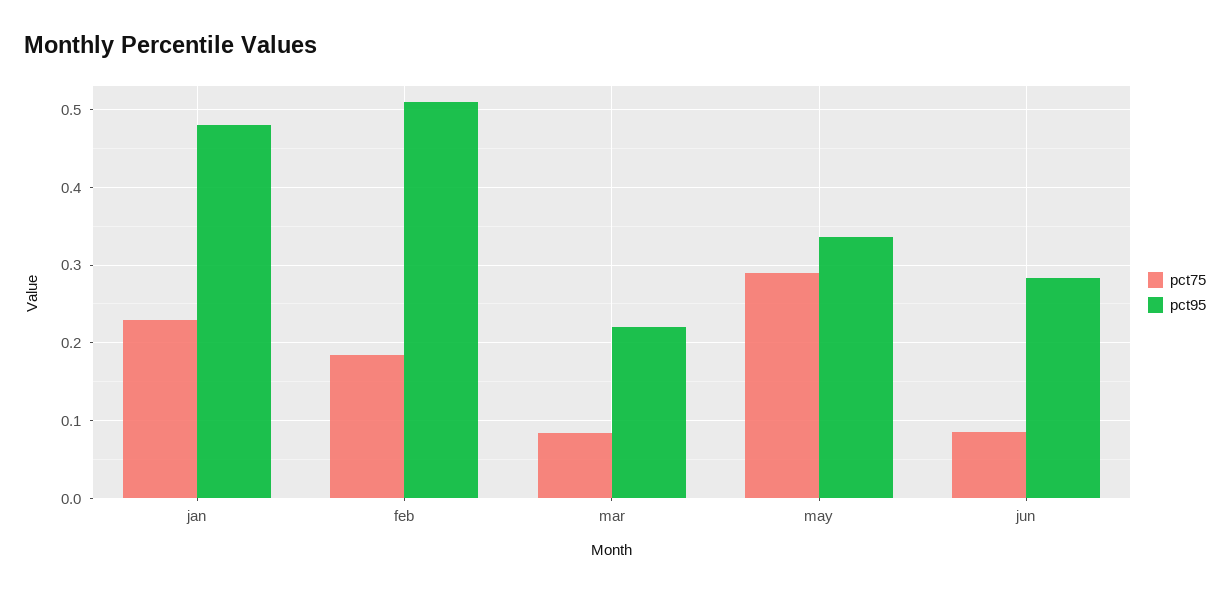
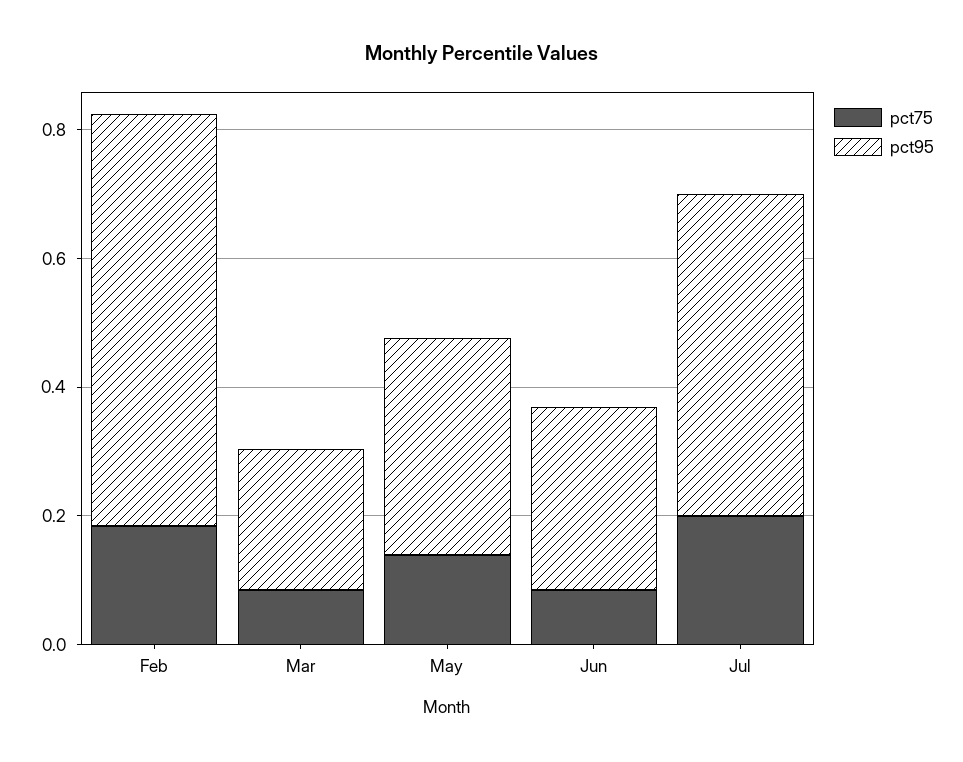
pct75, jan: 0.23 -> none
pct95, jan: 0.48 -> none
pct95, feb: 0.51 -> 0.65
pct75, may: 0.29 -> 0.15
pct75, Jul: none -> 0.2
pct95, Jul: none -> 0.5

